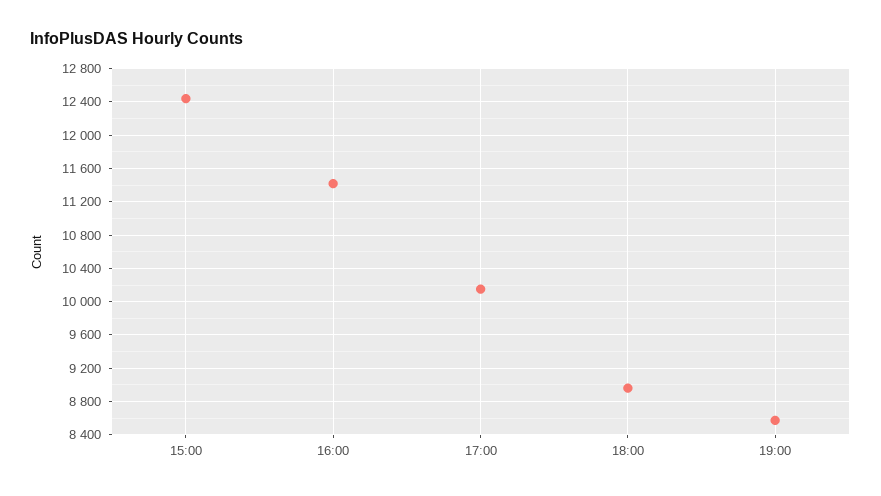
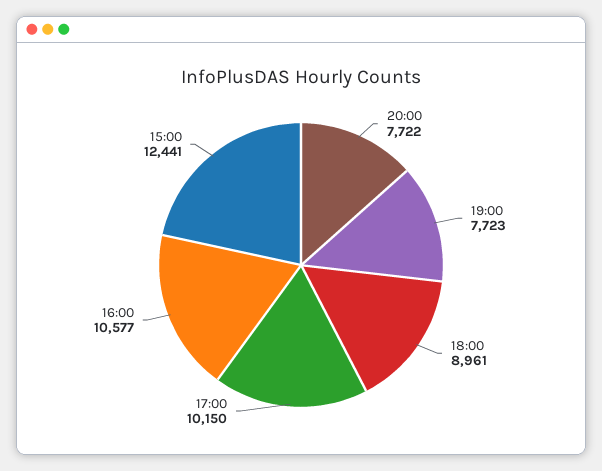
16:00: 11400 -> 10577
19:00: 8600 -> 7723
20:00: none -> 7722

